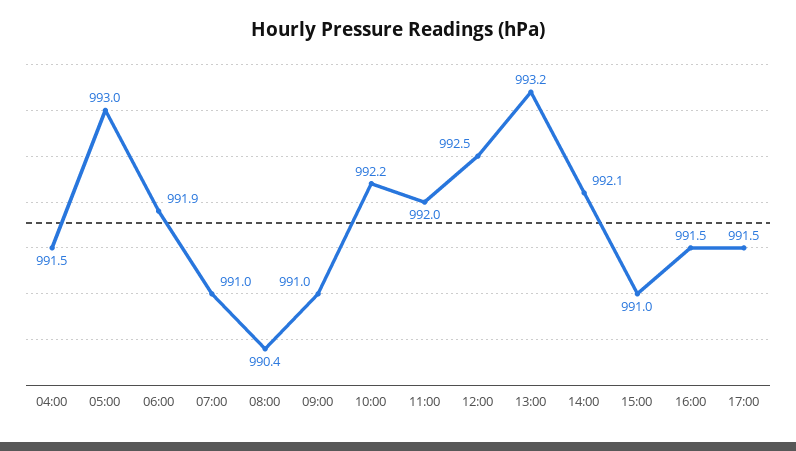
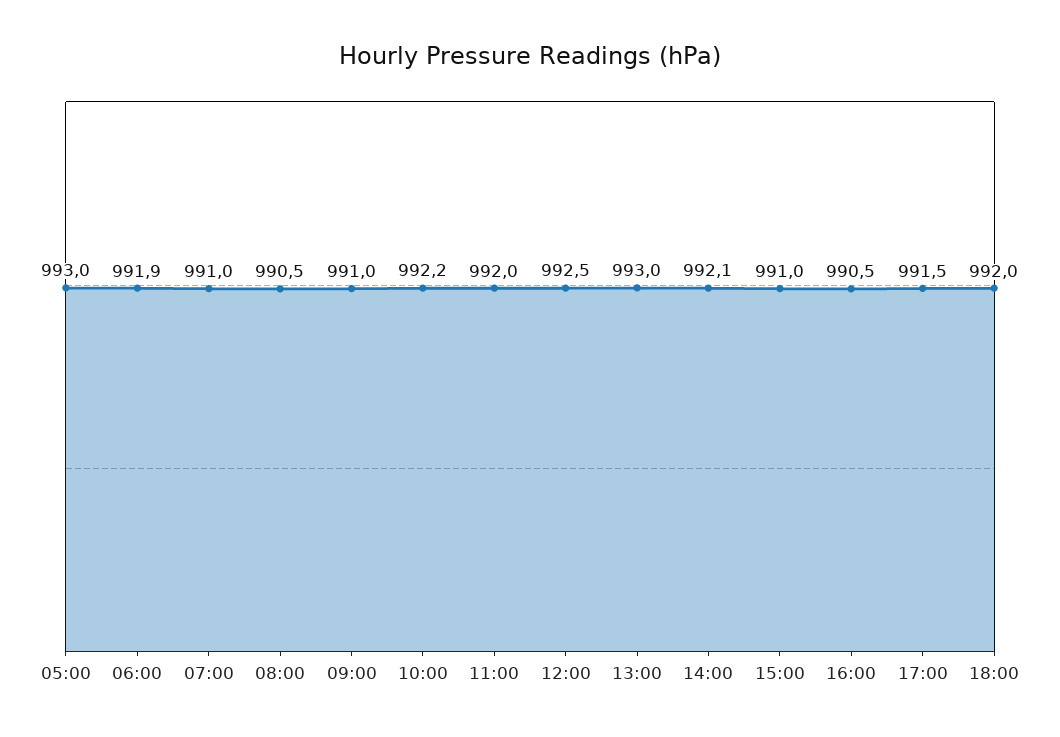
04:00: 991.5 -> none
08:00: 990.4 -> 990.5
13:00: 993.2 -> 993
16:00: 991.5 -> 990.5
18:00: none -> 992

